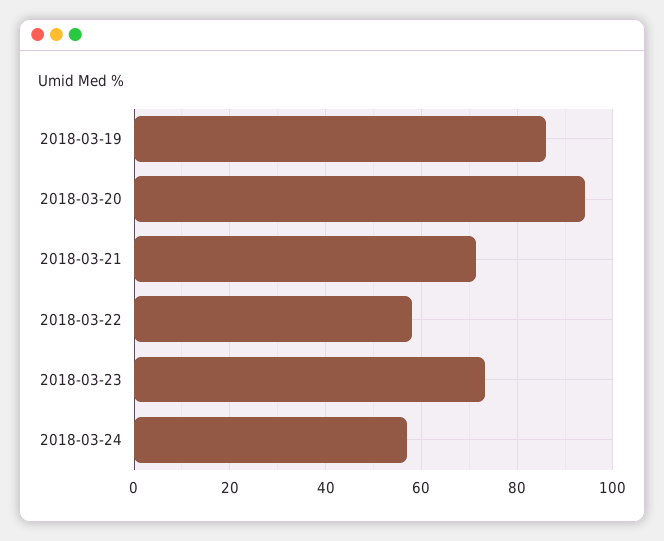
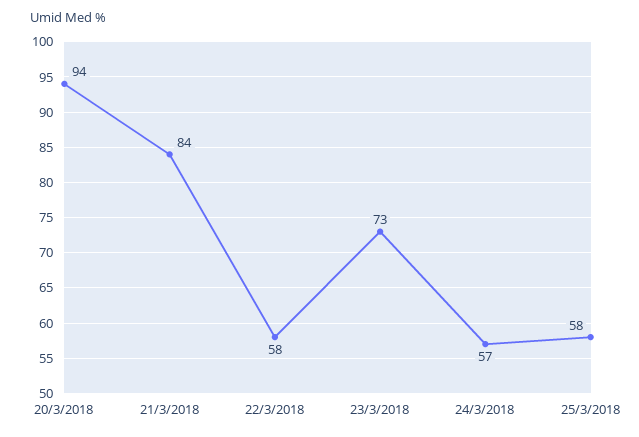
2018-03-19: 86 -> none
2018-03-21: 72 -> 84
25/3/2018: none -> 58

